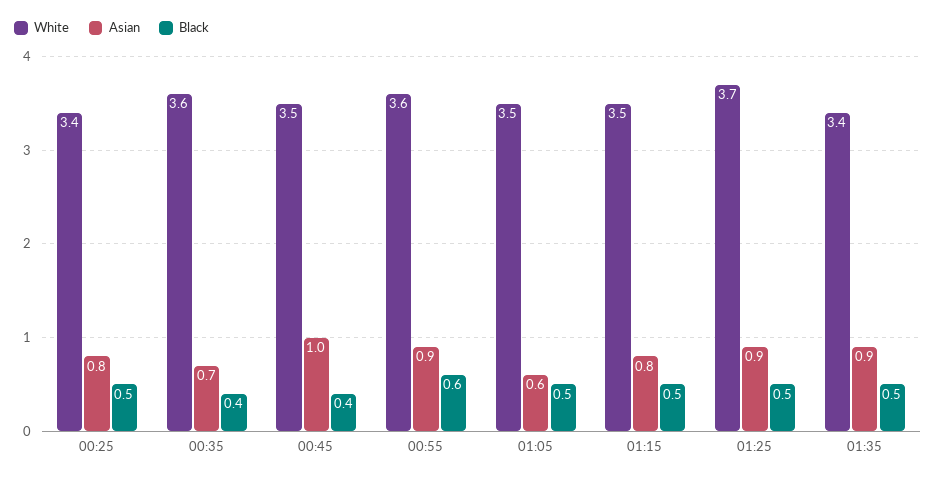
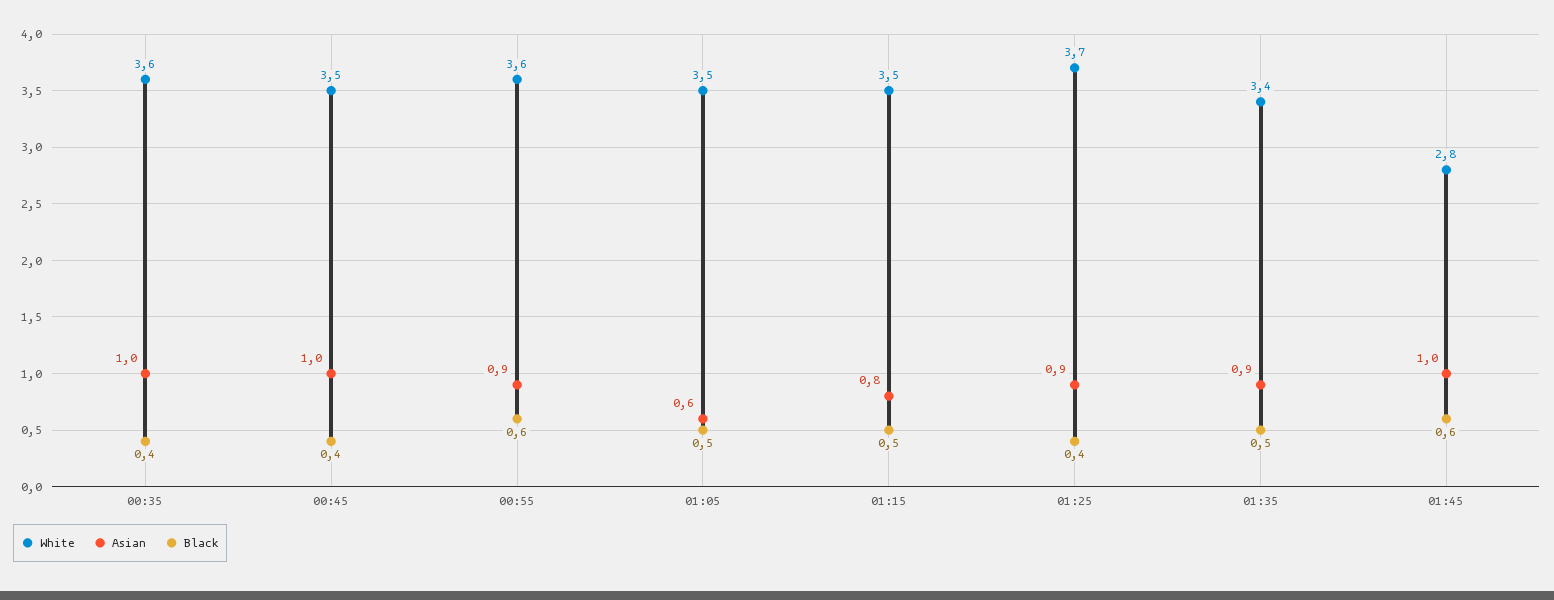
White, 00:25: 3.4 -> none
Asian, 00:25: 0.8 -> none
Black, 00:25: 0.5 -> none
Asian, 00:35: 0.7 -> 1
Black, 01:25: 0.5 -> 0.4
White, 01:45: none -> 2.8
Asian, 01:45: none -> 1
Black, 01:45: none -> 0.6

